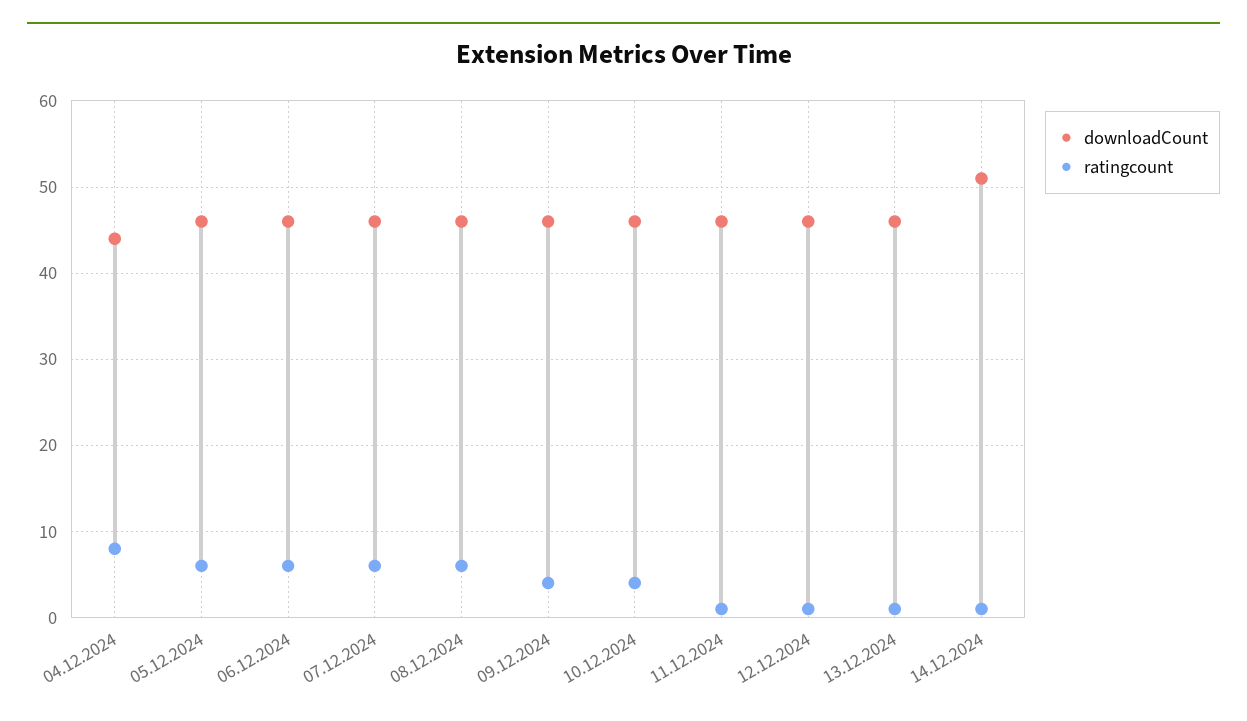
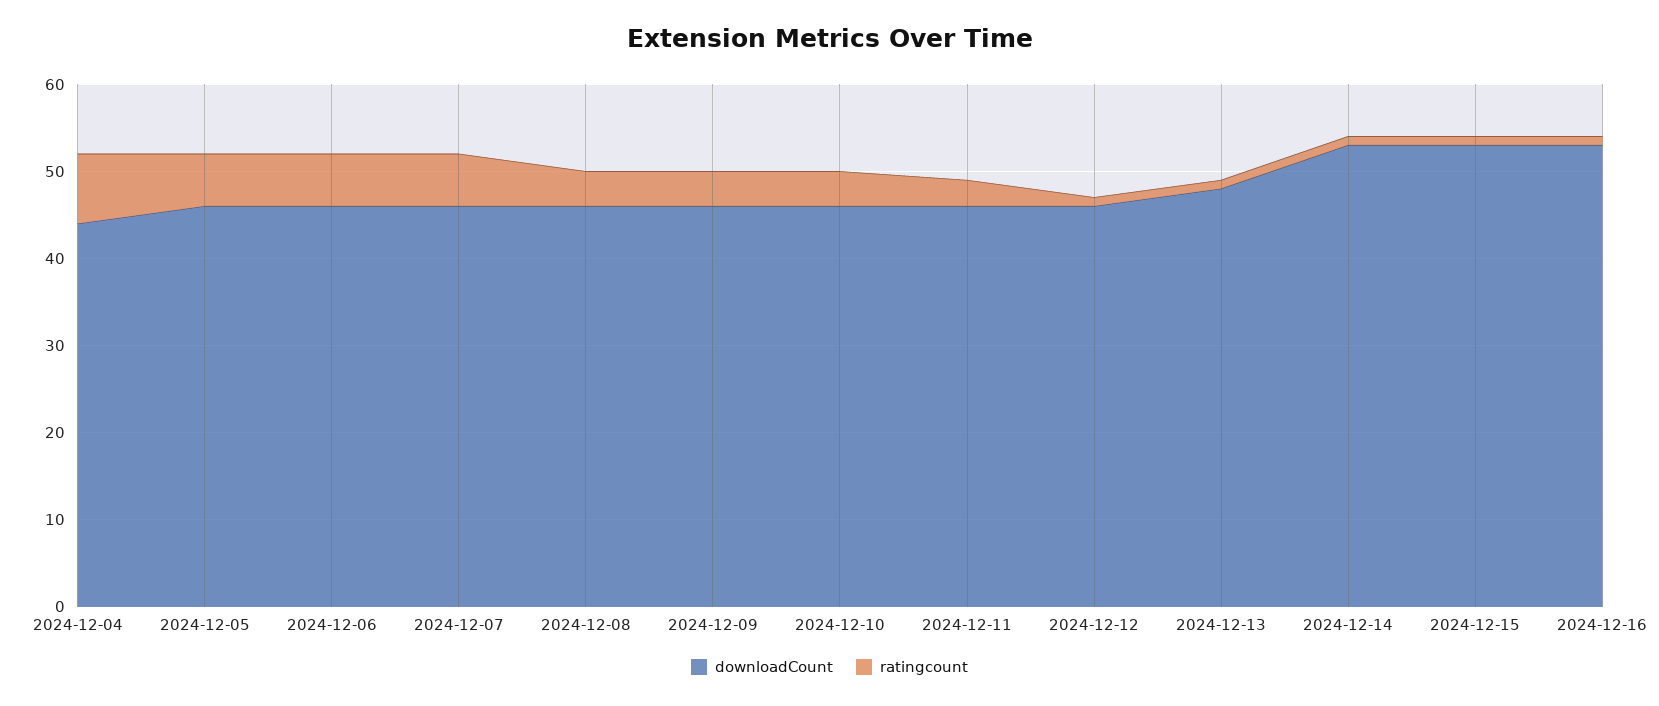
ratingcount, 08.12.2024: 6 -> 4
ratingcount, 11.12.2024: 1 -> 3
downloadCount, 13.12.2024: 46 -> 48
downloadCount, 14.12.2024: 51 -> 53
downloadCount, 2024-12-15: none -> 53
ratingcount, 2024-12-15: none -> 1
downloadCount, 2024-12-16: none -> 53
ratingcount, 2024-12-16: none -> 1

